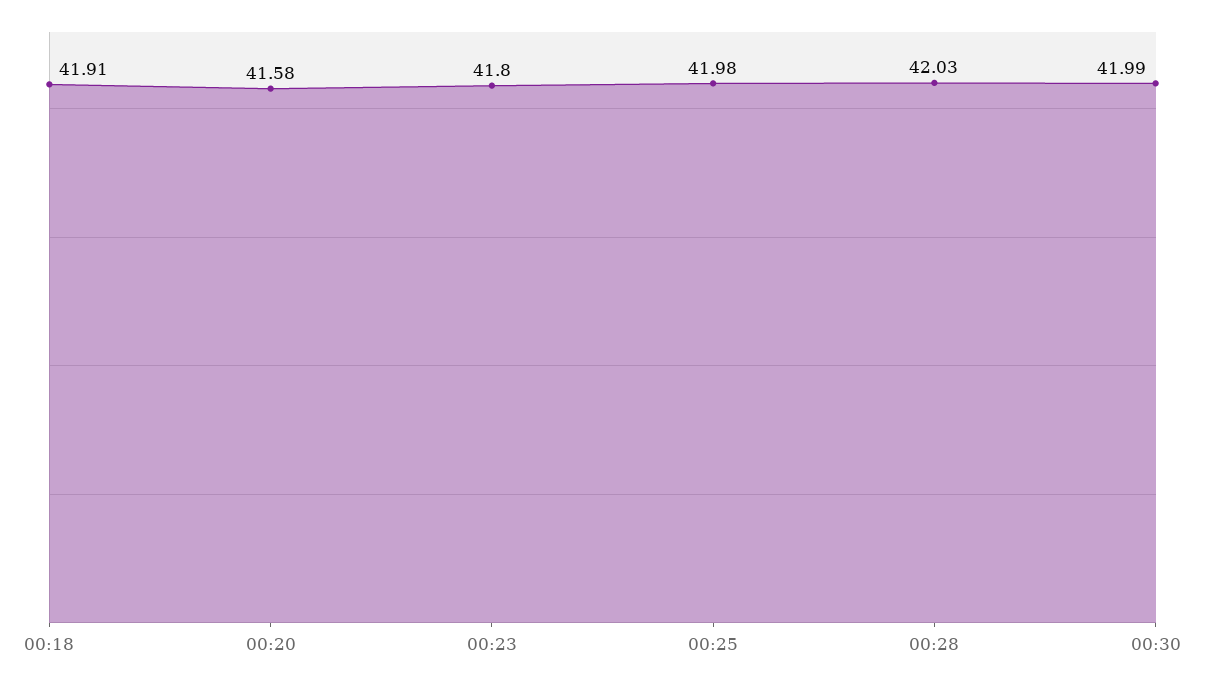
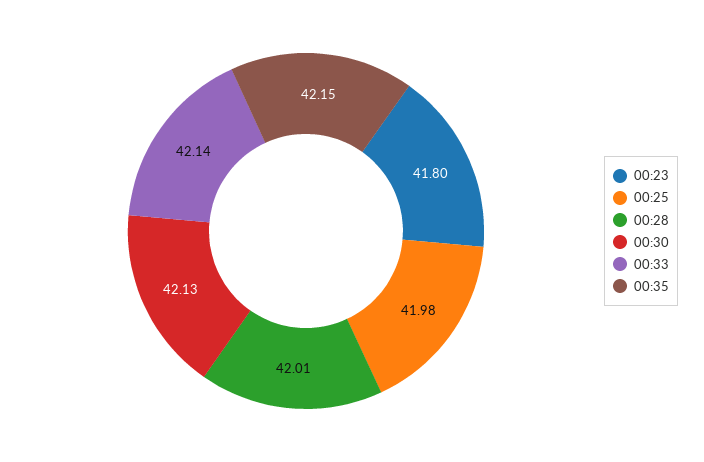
00:18: 41.91 -> none
00:20: 41.58 -> none
00:28: 42.03 -> 42.01
00:30: 41.99 -> 42.13
00:33: none -> 42.14
00:35: none -> 42.15

